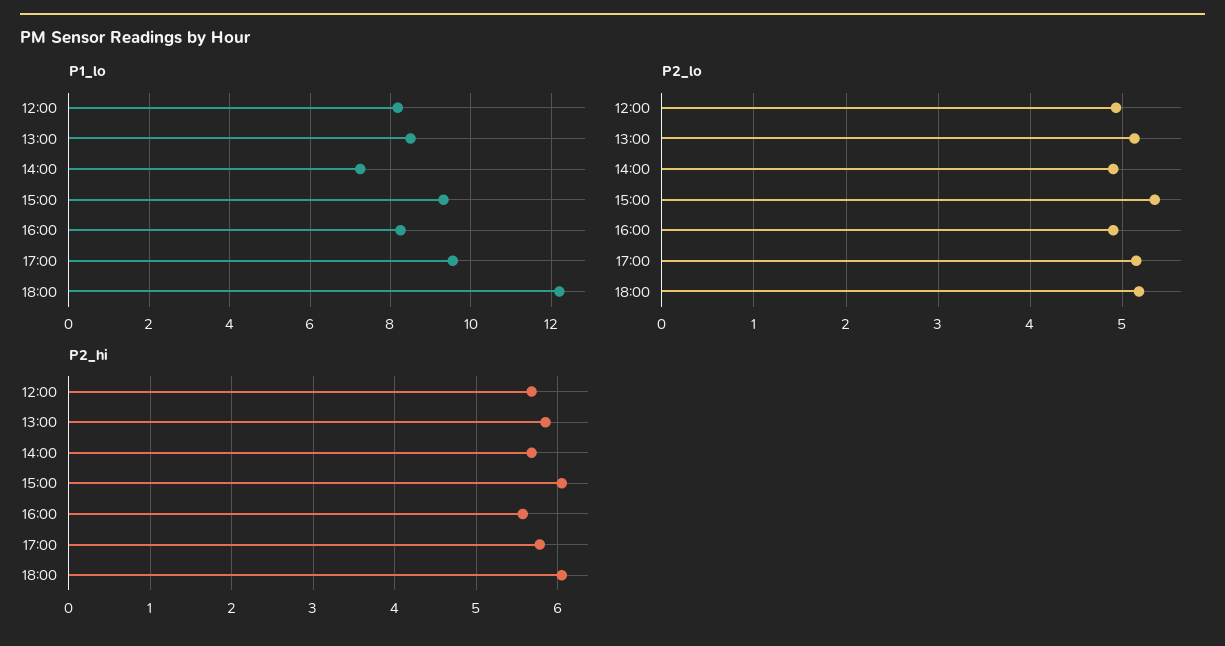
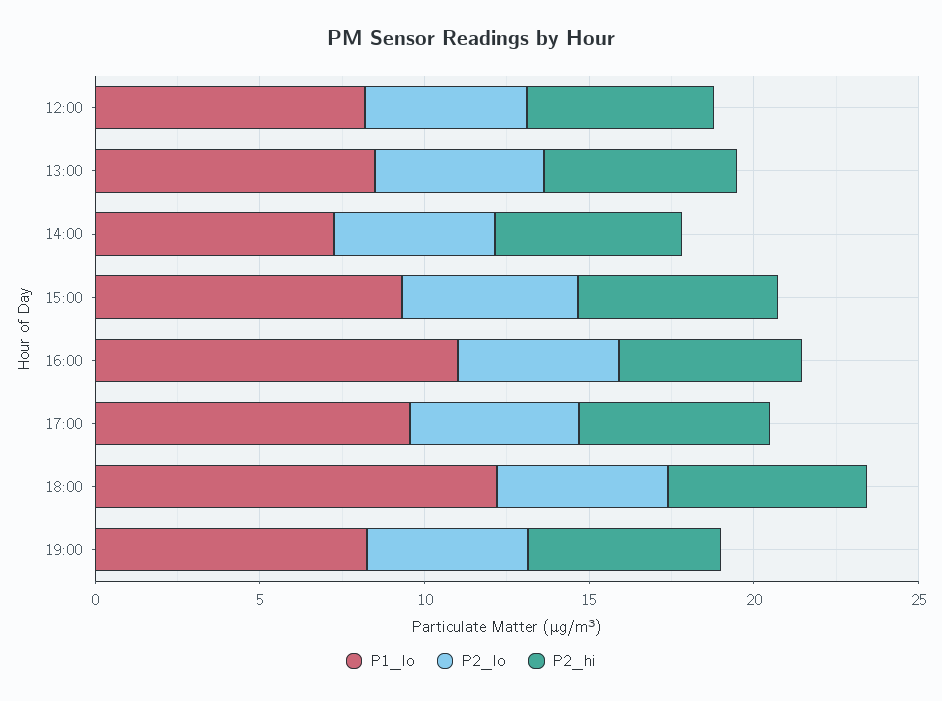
P1_lo, 16:00: 8.2 -> 11
P1_lo, 19:00: none -> 8
P2_lo, 19:00: none -> 5
P2_hi, 19:00: none -> 6

